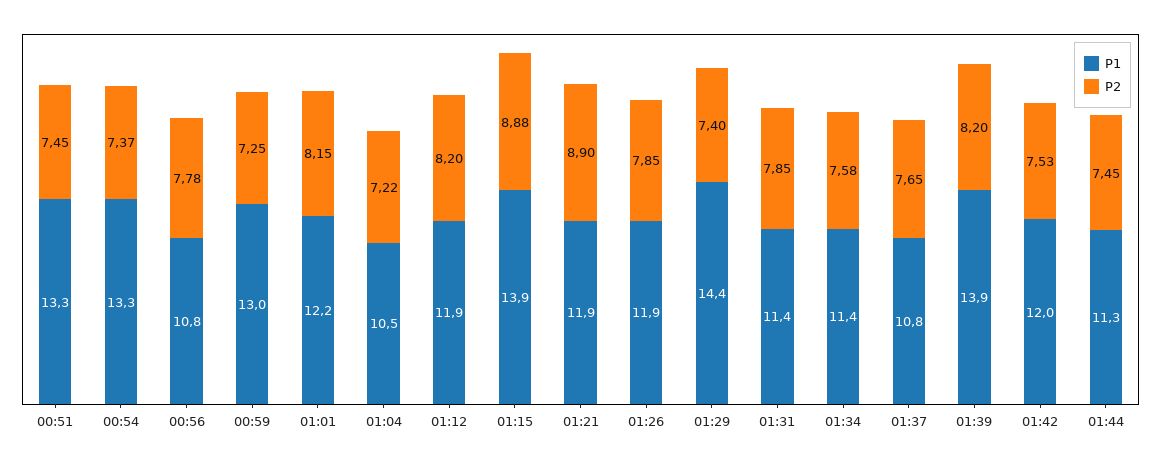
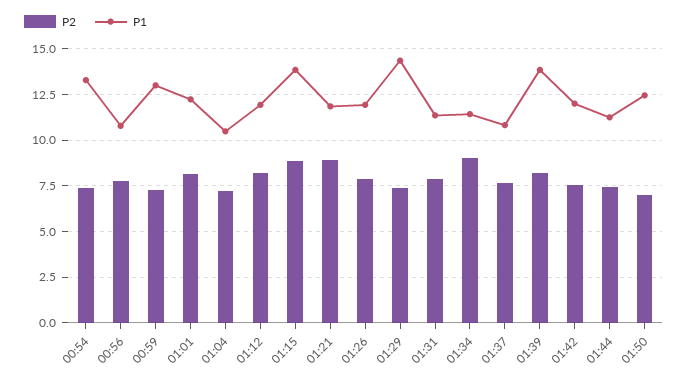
P1, 00:51: 13.3 -> none
P2, 00:51: 7.45 -> none
P2, 01:34: 7.58 -> 9
P2, 01:50: none -> 7
P1, 01:50: none -> 12.5

